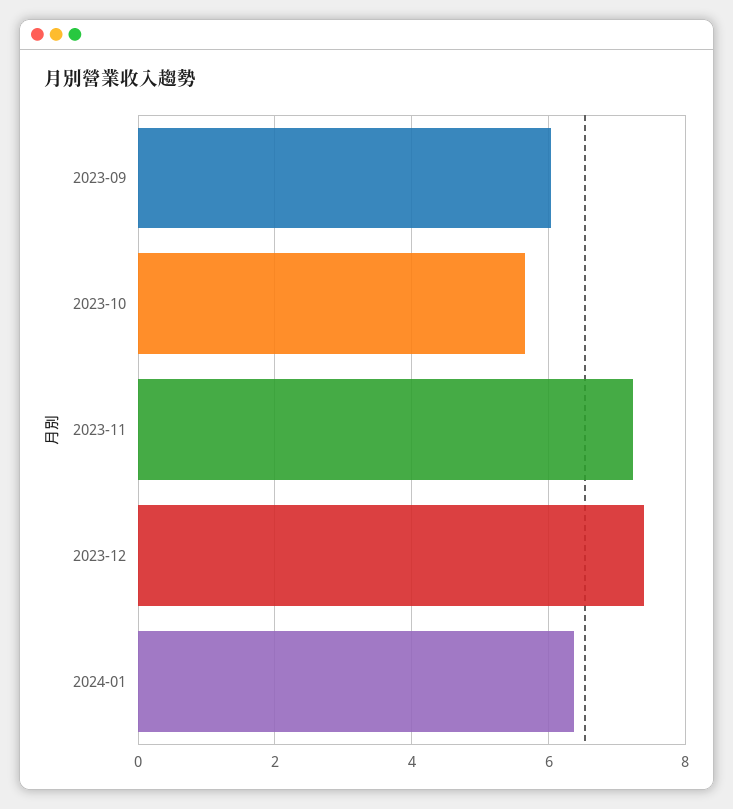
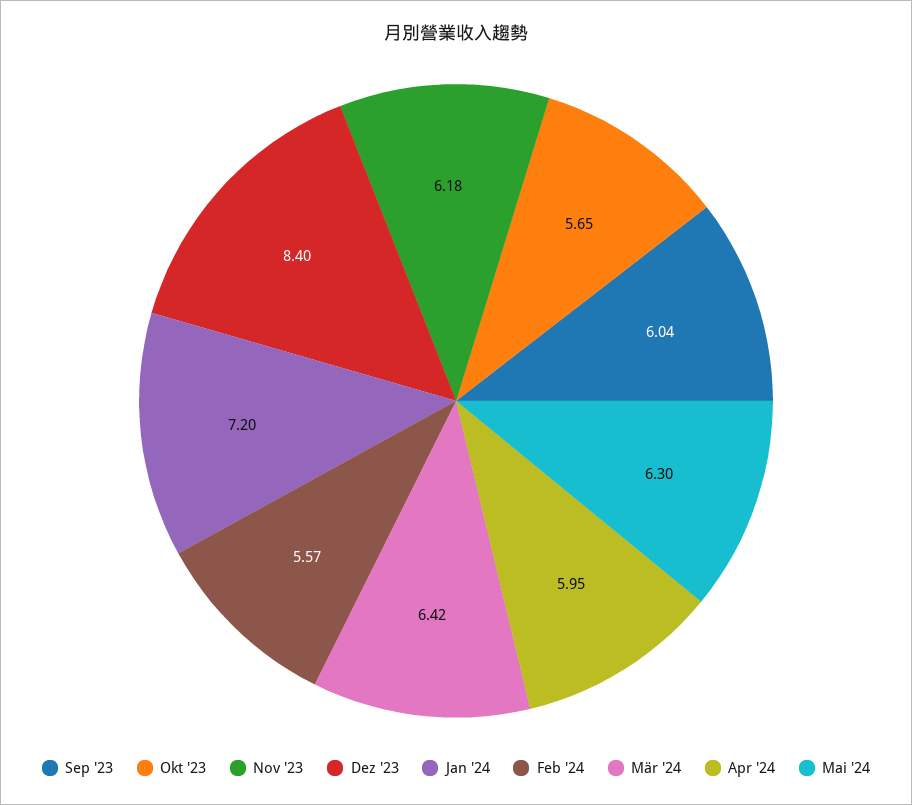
2023-11: 7.2 -> 6.18
2023-12: 7.4 -> 8.4
2024-01: 6.4 -> 7.2
Feb '24: none -> 5.57
Mär '24: none -> 6.42
Apr '24: none -> 5.95
Mai '24: none -> 6.3

